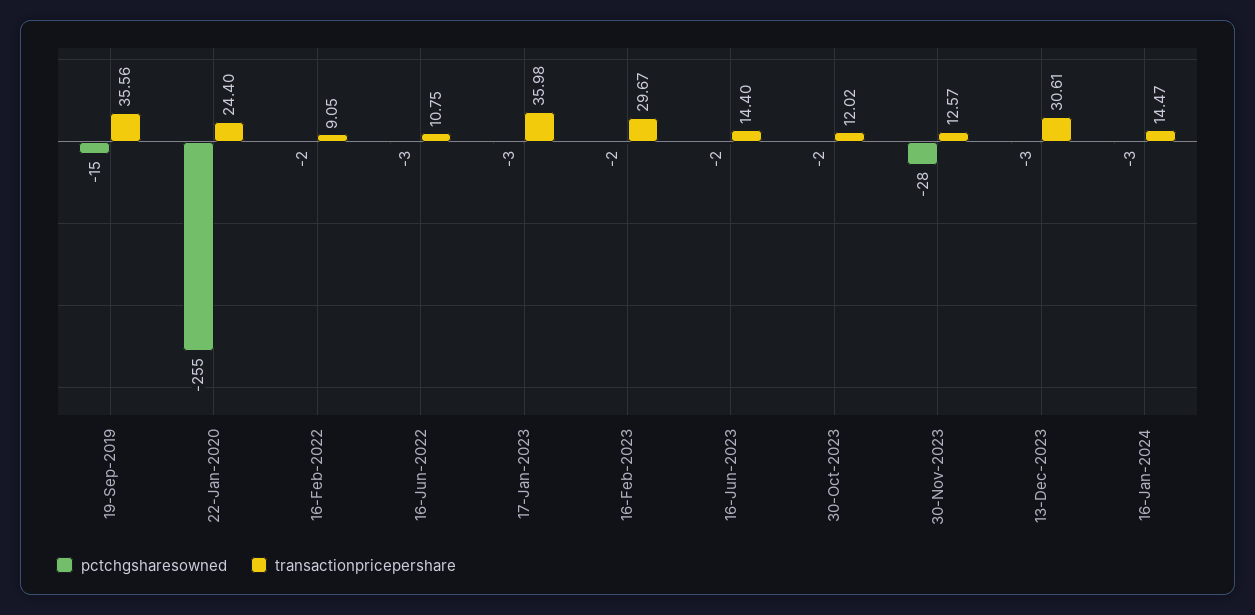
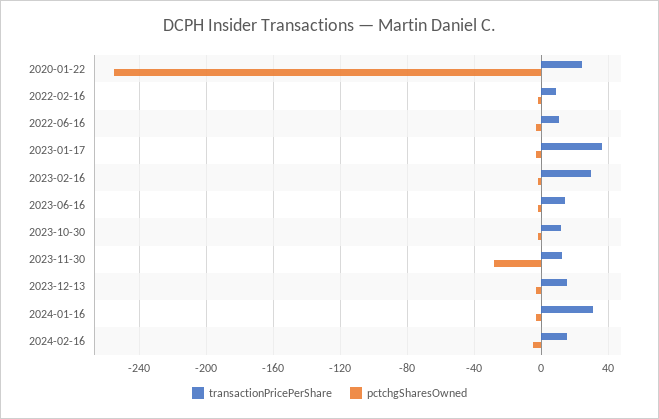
pctchgsharesowned, 19-Sep-2019: -15 -> none
transactionpricepershare, 19-Sep-2019: 35.56 -> none
transactionpricepershare, 13-Dec-2023: 30.61 -> 15
transactionpricepershare, 16-Jan-2024: 14.47 -> 30
transactionpricepershare, 2024-02-16: none -> 15
pctchgsharesowned, 2024-02-16: none -> -5

